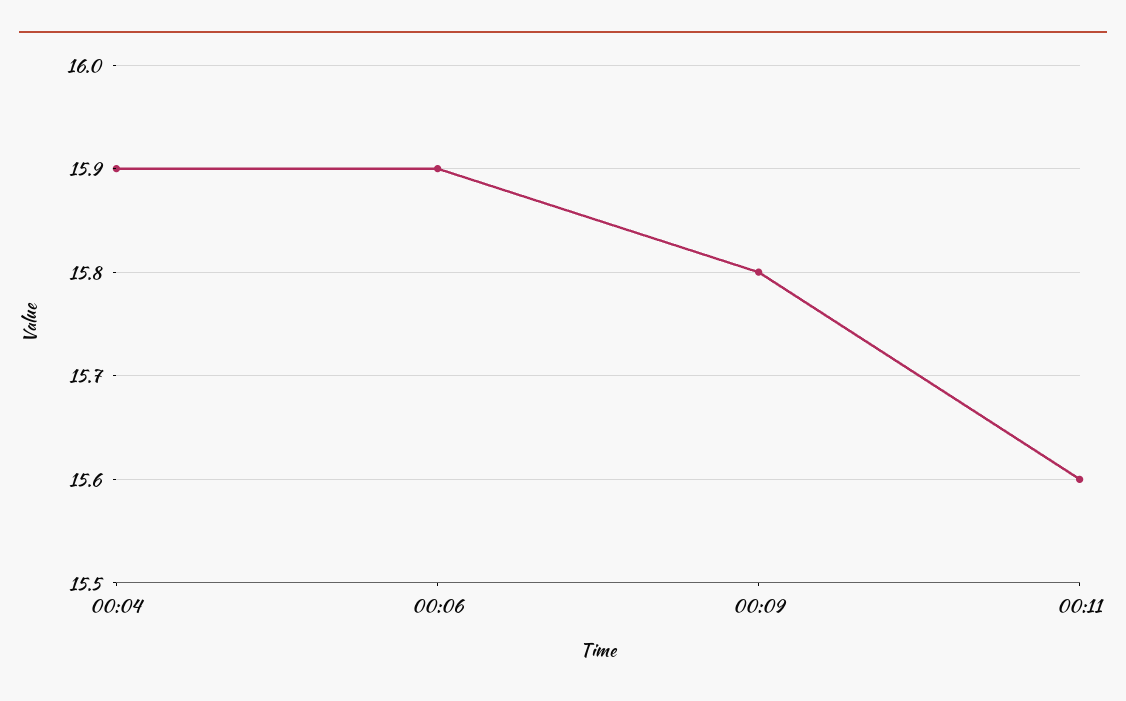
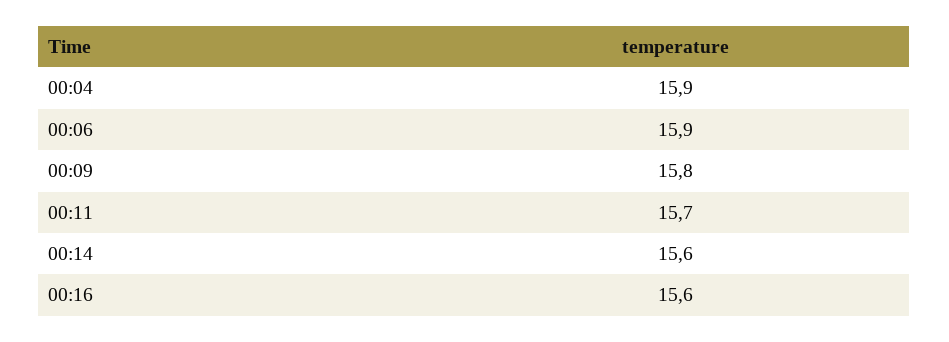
00:11: 15.6 -> 15.7
00:14: none -> 15.6
00:16: none -> 15.6

